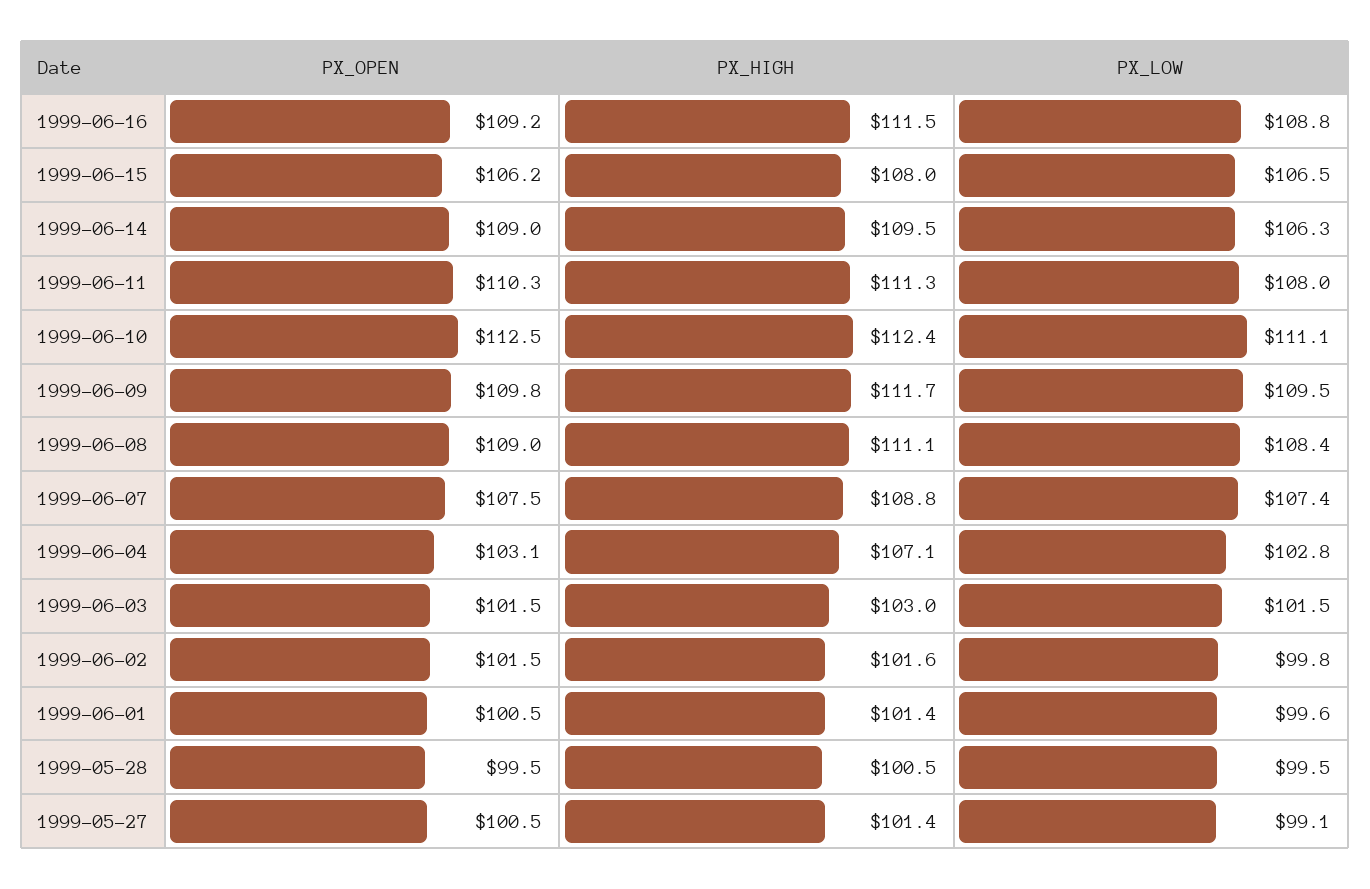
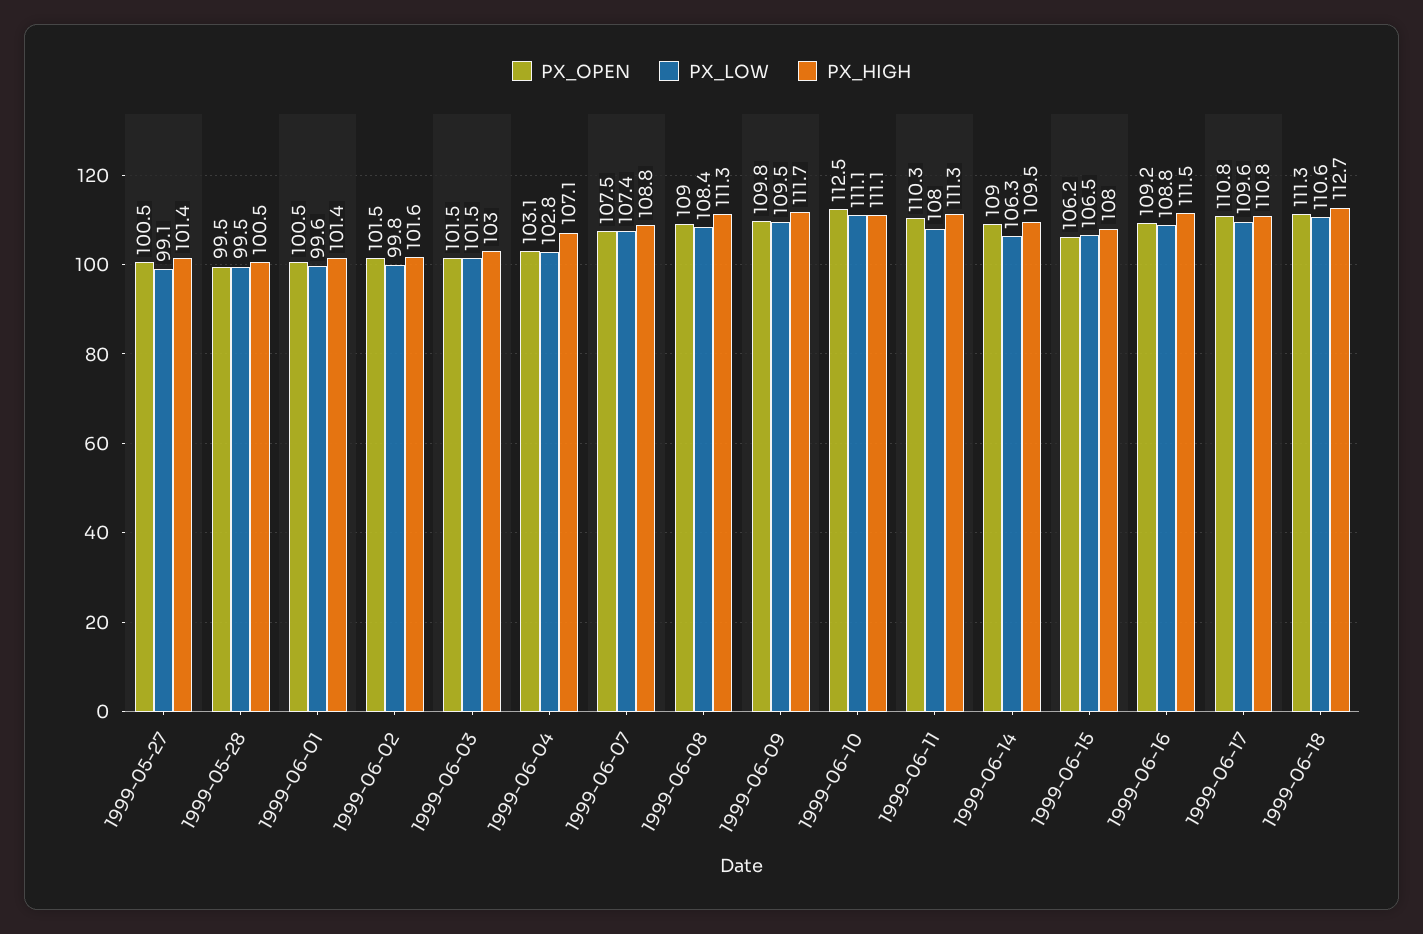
PX_HIGH, 1999-06-10: 112.4 -> 111.1
PX_HIGH, 1999-06-08: 111.1 -> 111.3
PX_OPEN, 1999-06-17: none -> 110.8
PX_LOW, 1999-06-17: none -> 109.6
PX_HIGH, 1999-06-17: none -> 110.8
PX_OPEN, 1999-06-18: none -> 111.3
PX_LOW, 1999-06-18: none -> 110.6
PX_HIGH, 1999-06-18: none -> 112.7

